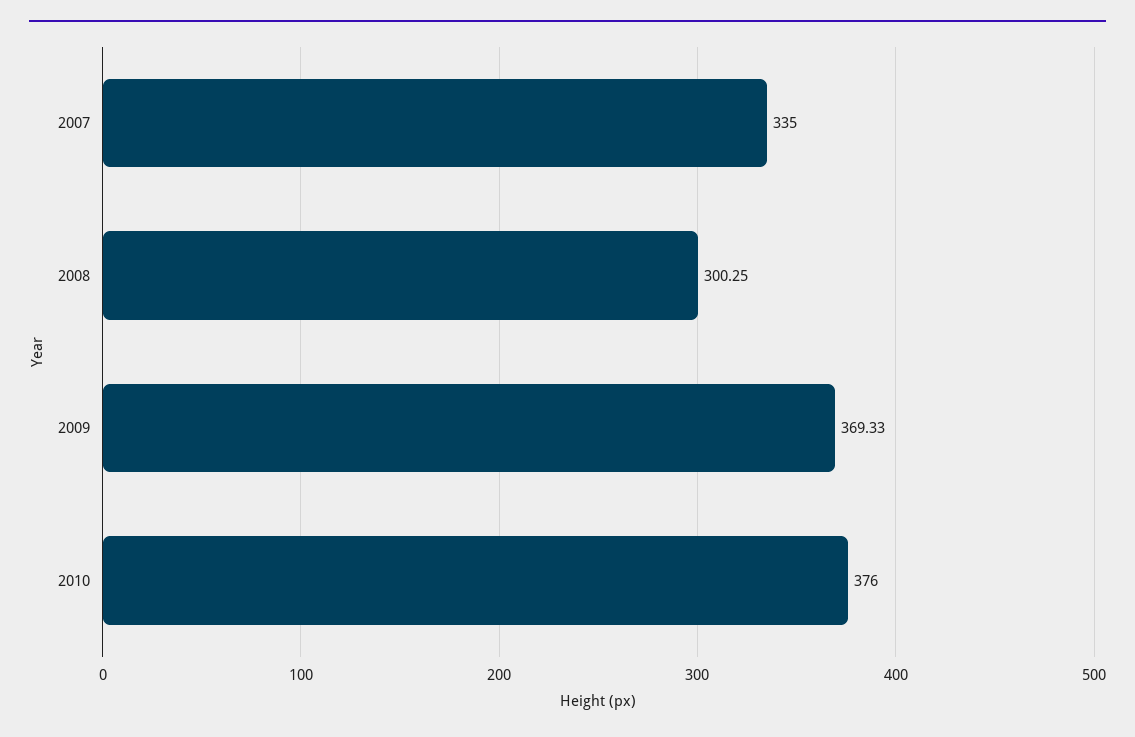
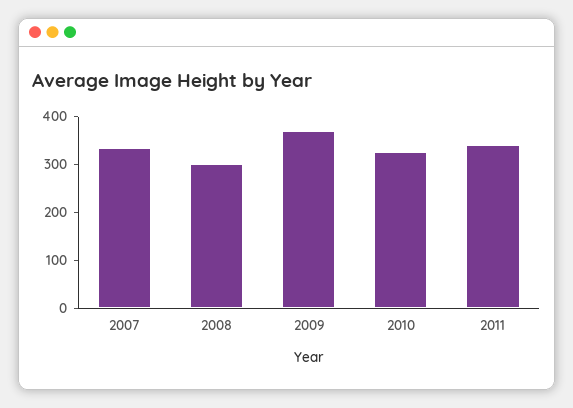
2010: 376 -> 320
2011: none -> 340

